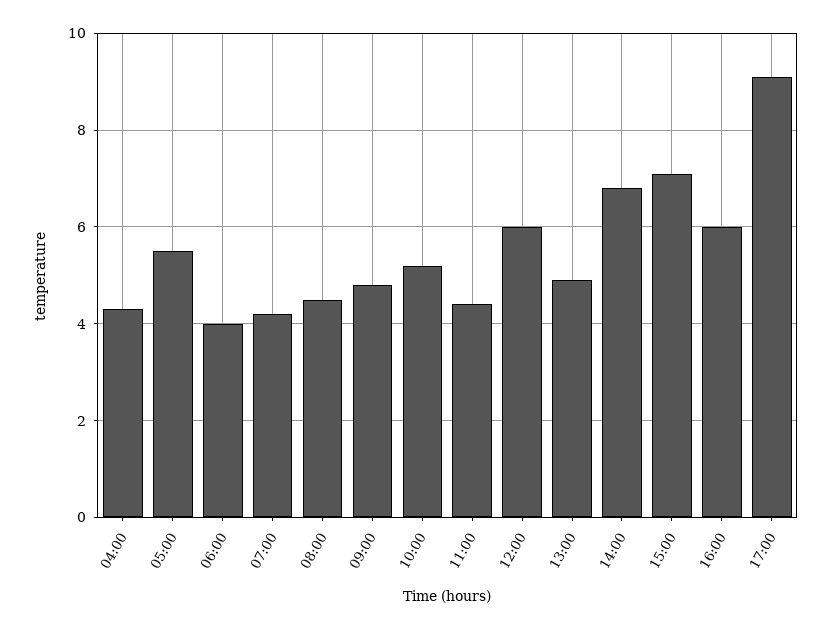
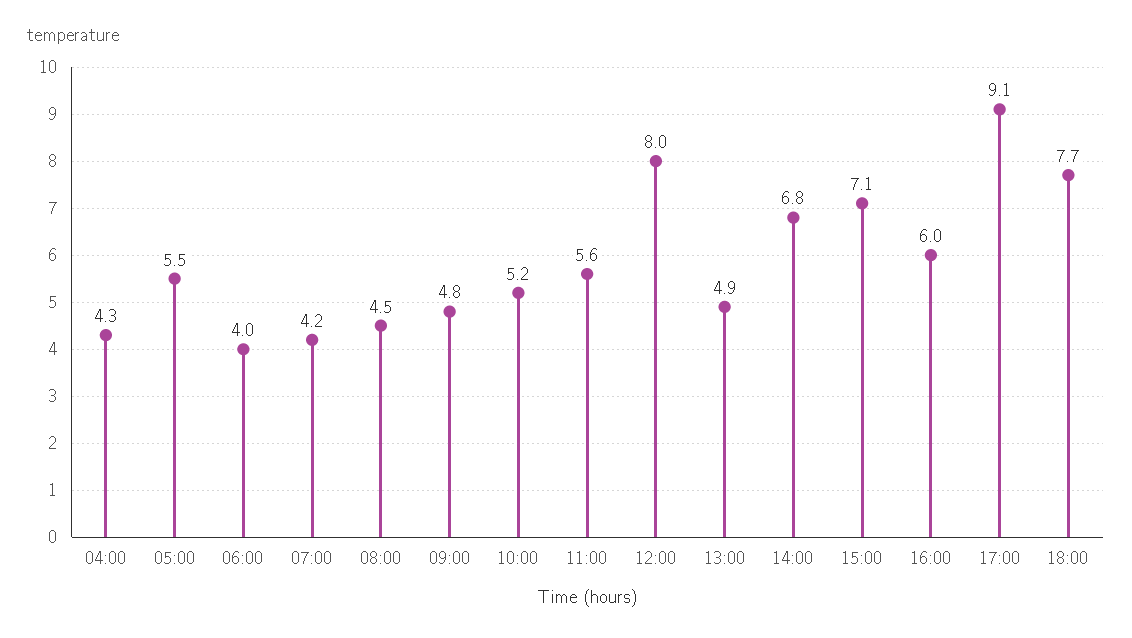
11:00: 4.5 -> 5.6
12:00: 6 -> 8
18:00: none -> 7.7

